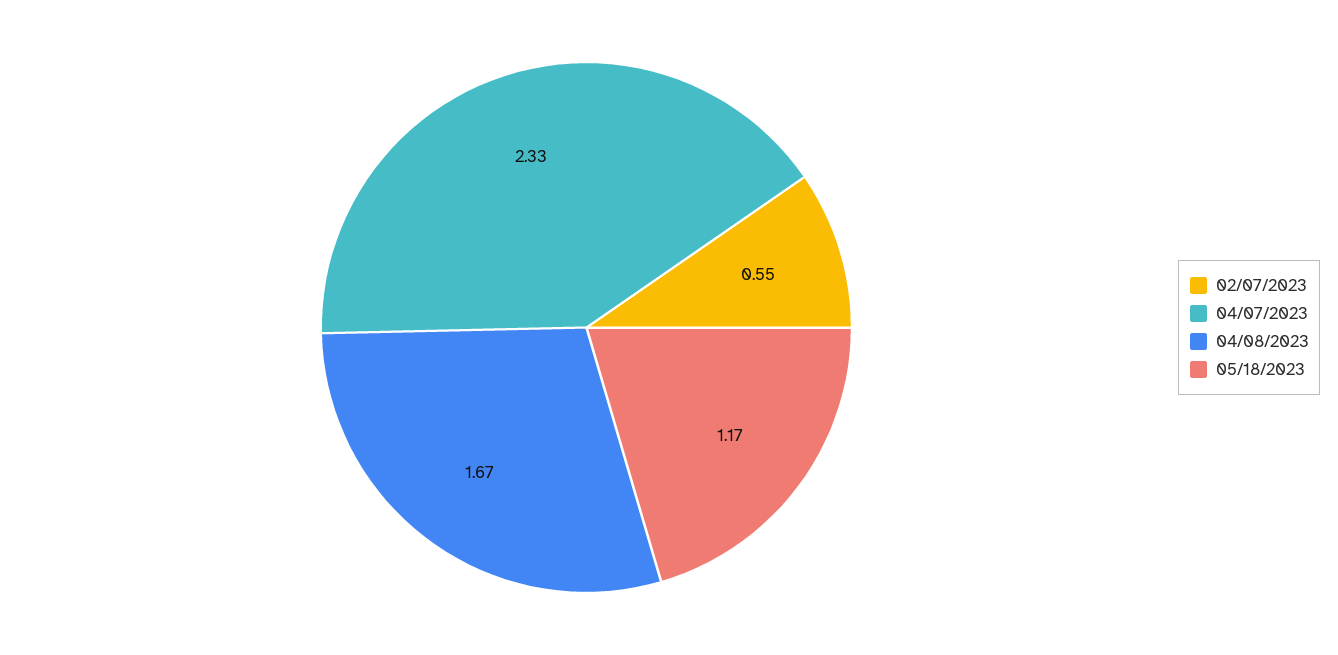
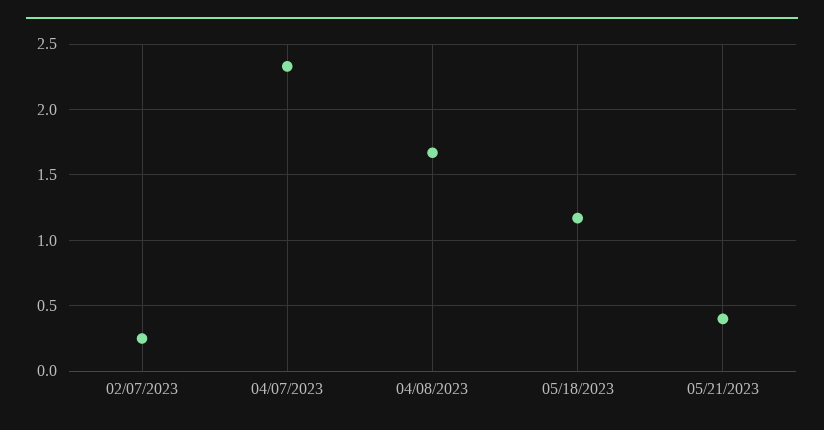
02/07/2023: 0.55 -> 0.25
05/21/2023: none -> 0.4

